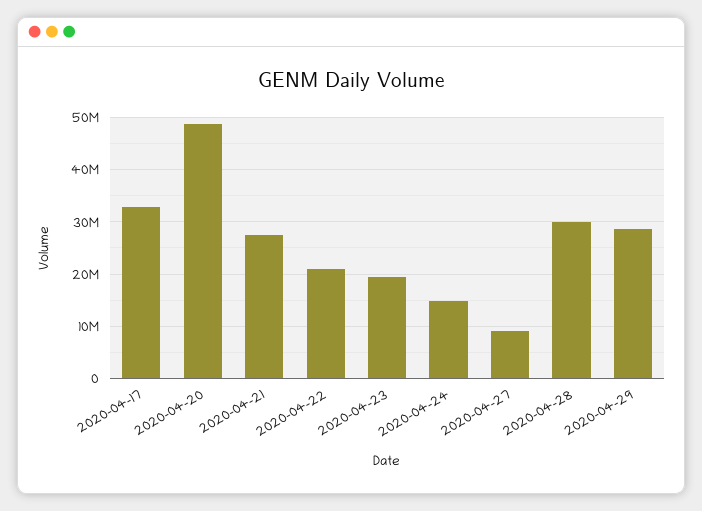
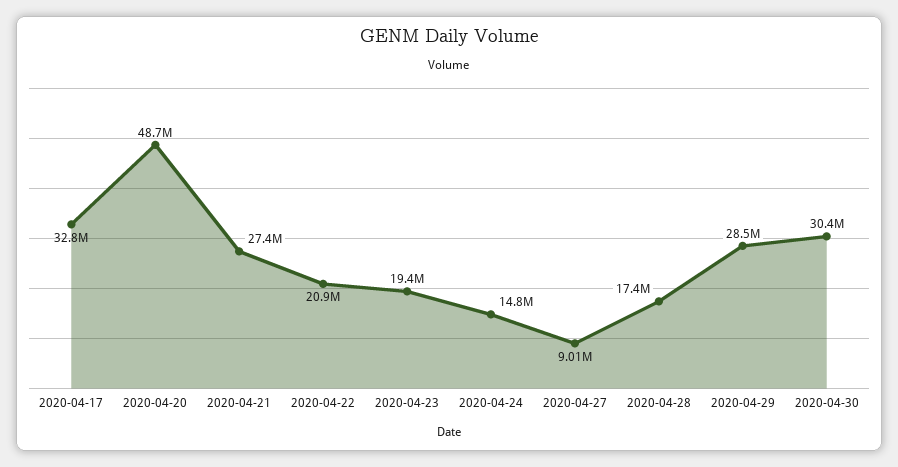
2020-04-28: 30000000 -> 17400000
2020-04-30: none -> 30400000

